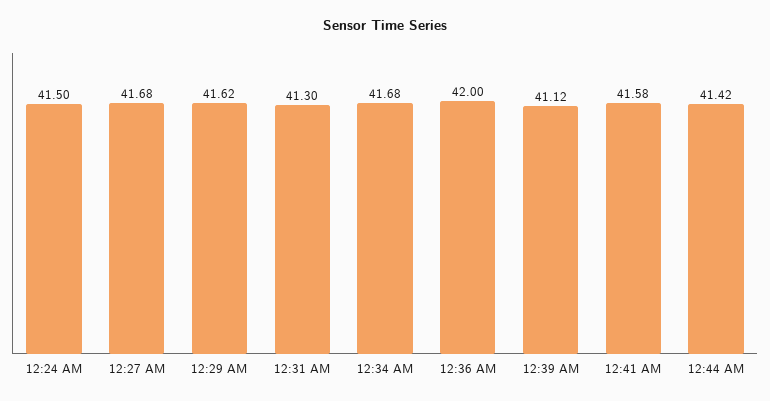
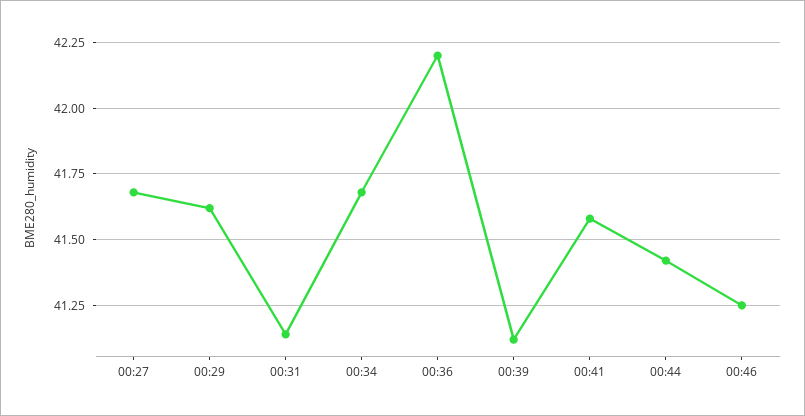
12:24 AM: 41.5 -> none
12:31 AM: 41.3 -> 41.15
12:36 AM: 42 -> 42.2
00:46: none -> 41.25

